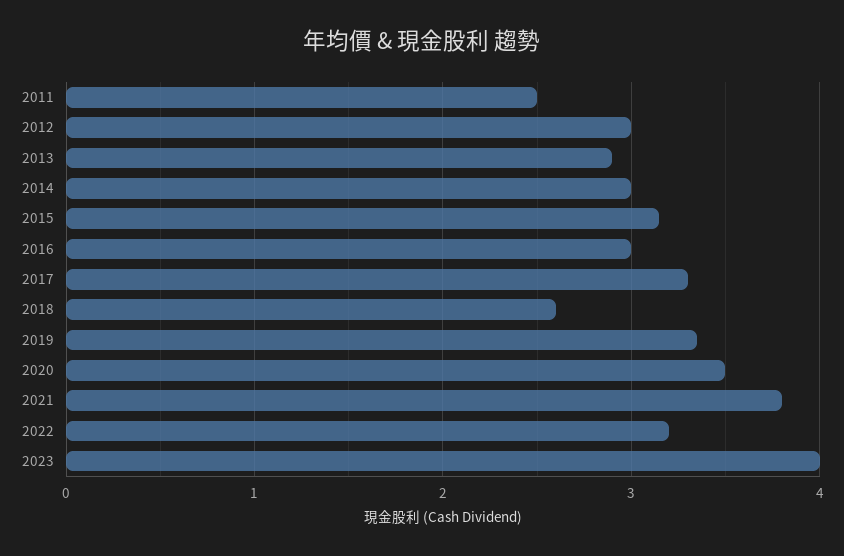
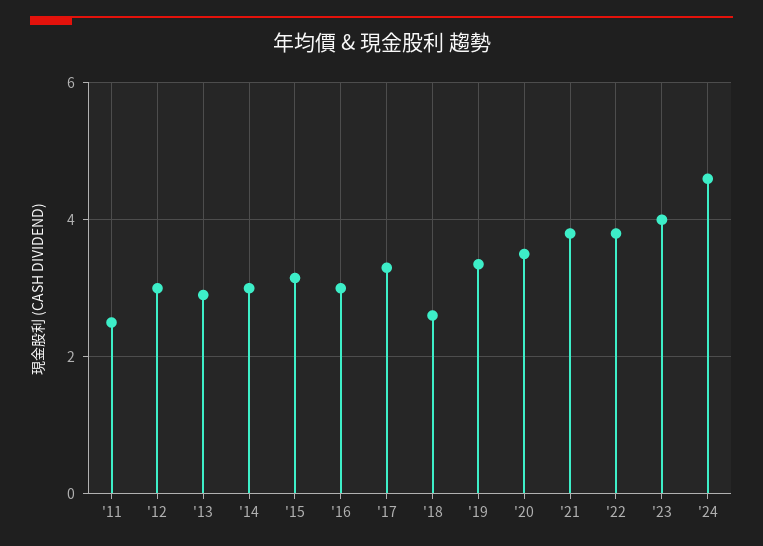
2022: 3.2 -> 3.8
'24: none -> 4.6

